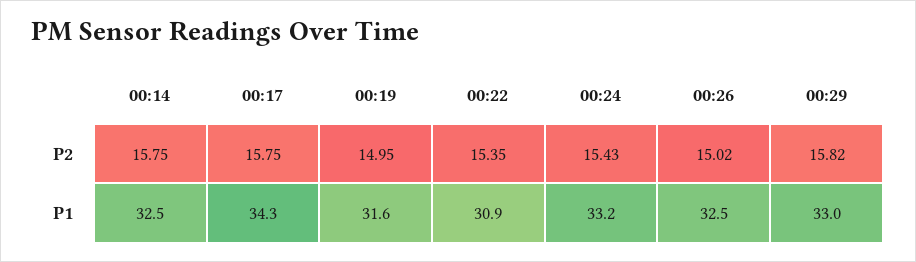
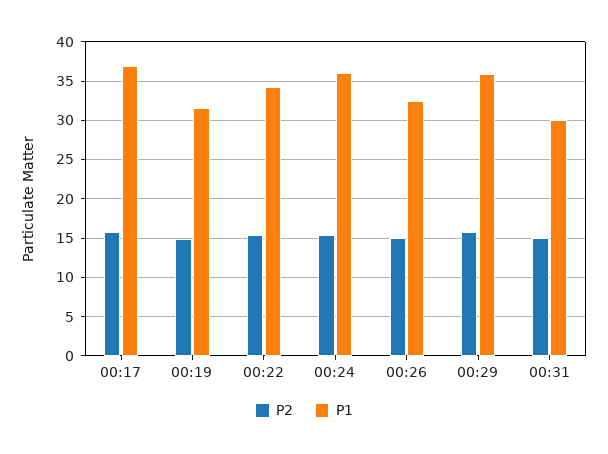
P2, 00:14: 15.75 -> none
P1, 00:14: 32.5 -> none
P1, 00:17: 34.3 -> 37
P1, 00:22: 30.9 -> 34
P1, 00:24: 33.2 -> 36
P1, 00:29: 33 -> 36
P2, 00:31: none -> 15
P1, 00:31: none -> 30

